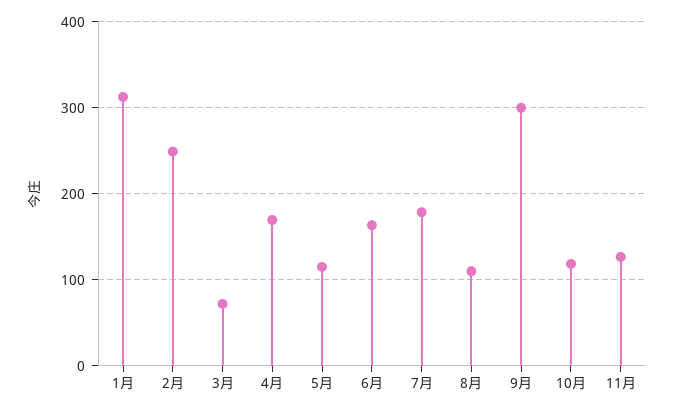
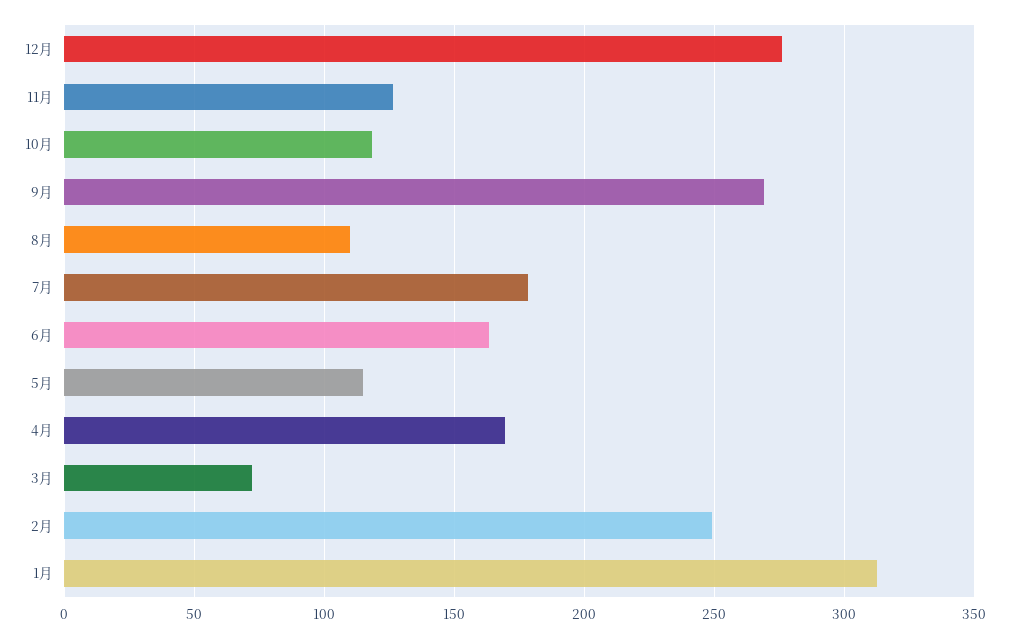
9月: 300 -> 270
12月: none -> 275

